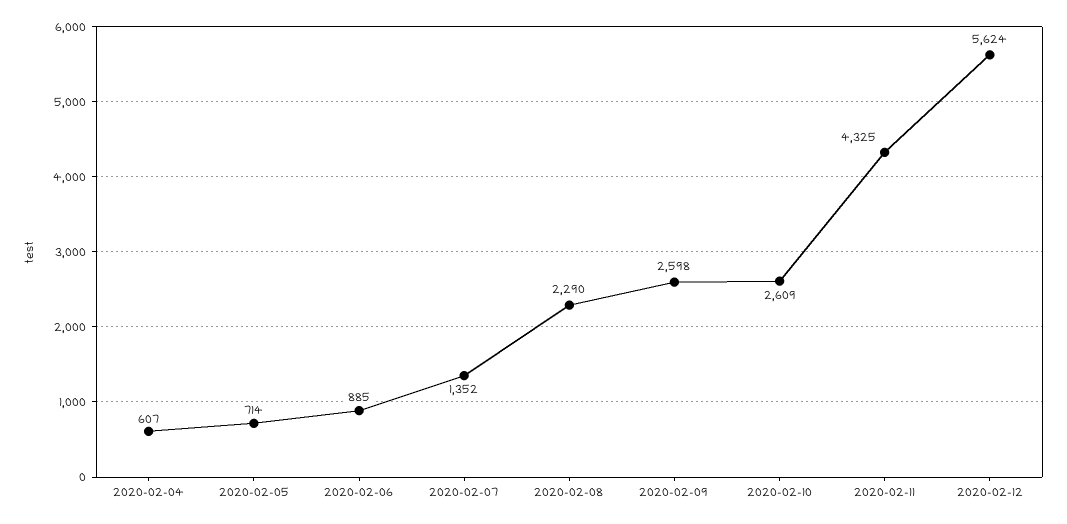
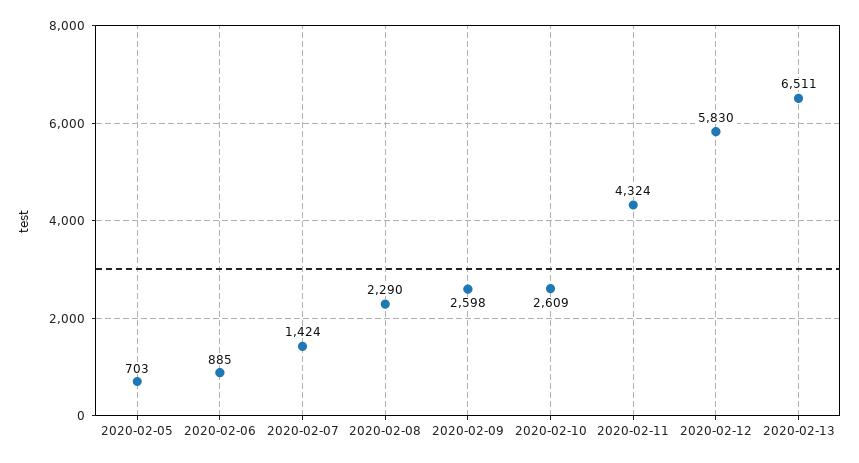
2020-02-04: 607 -> none
2020-02-05: 714 -> 703
2020-02-07: 1352 -> 1424
2020-02-11: 4325 -> 4324
2020-02-12: 5624 -> 5830
2020-02-13: none -> 6511

